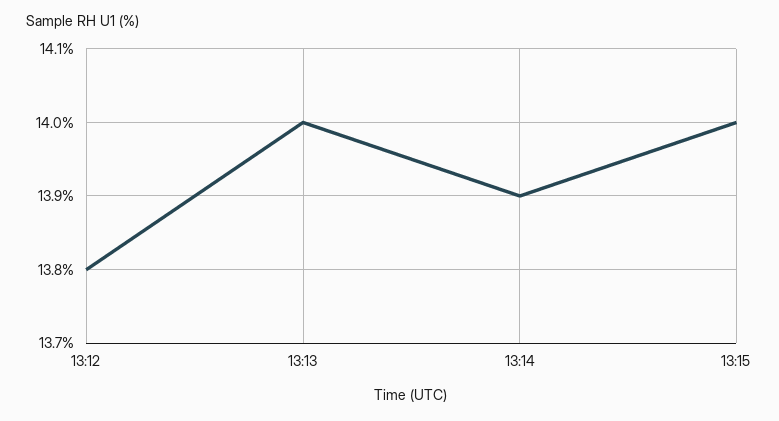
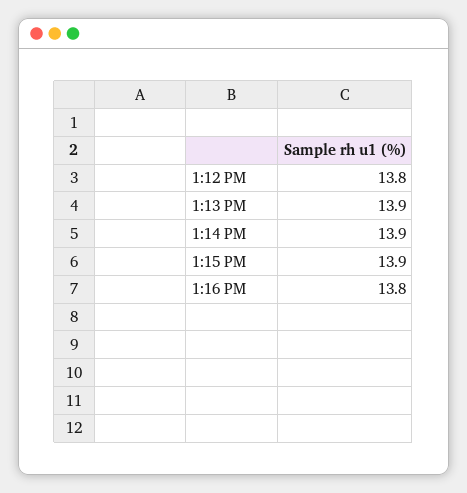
13:13: 14 -> 13.9
13:15: 14 -> 13.9
1:16 PM: none -> 13.8

